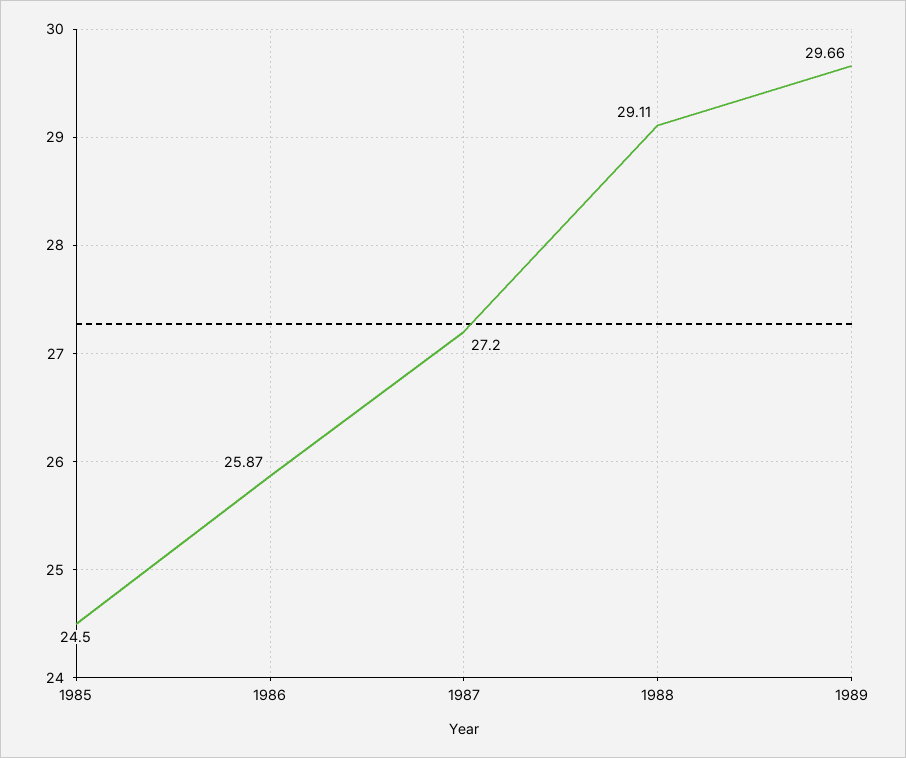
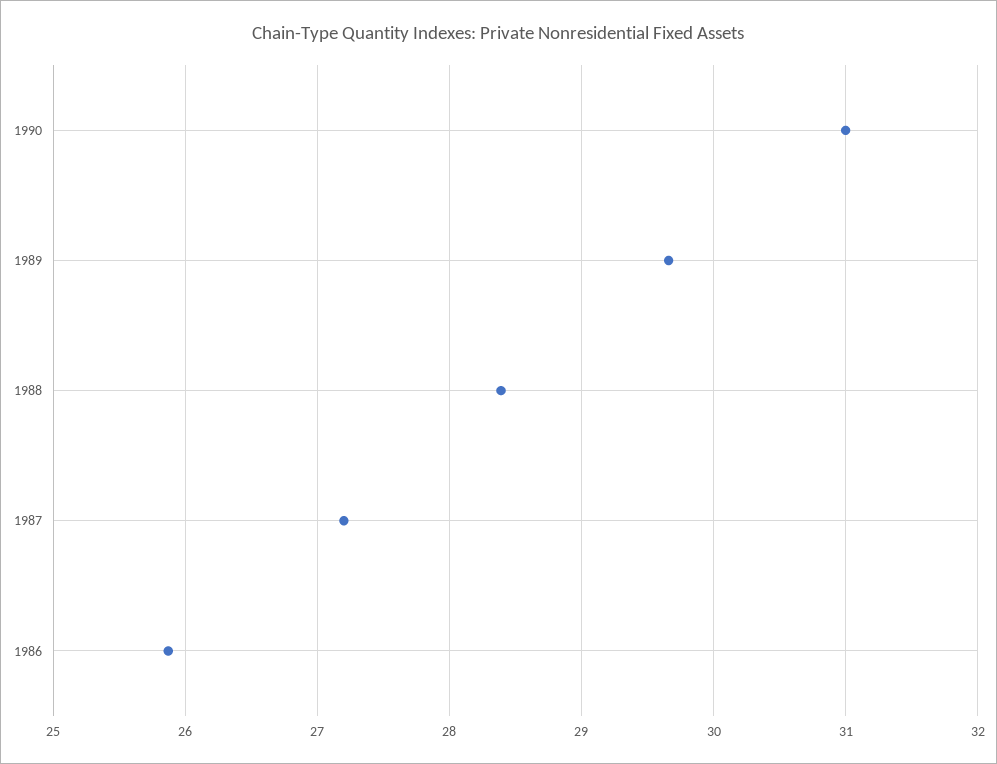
1985: 24.5 -> none
1988: 29.11 -> 28.4
1990: none -> 31

